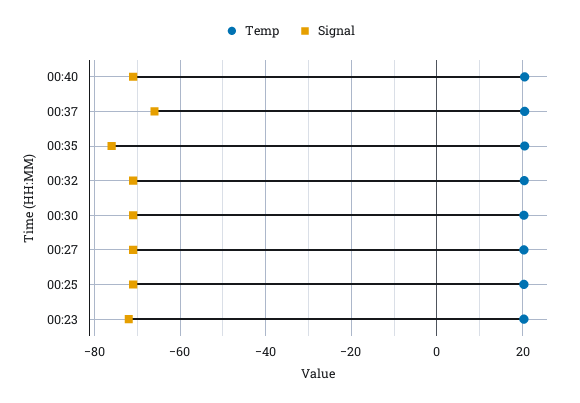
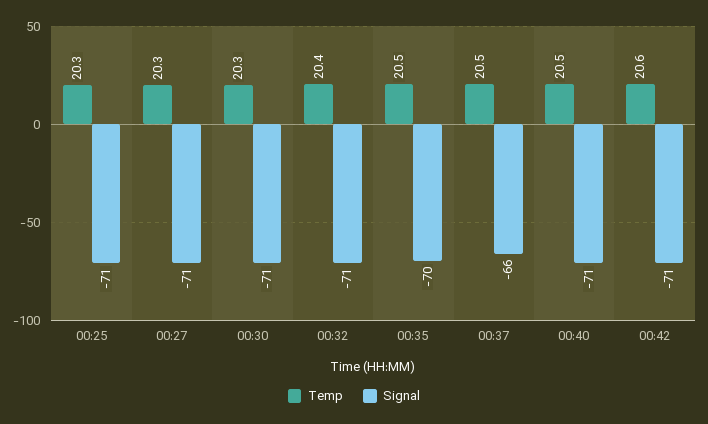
Signal, 00:35: -76 -> -70
Temp, 00:23: 20 -> none
Signal, 00:23: -72 -> none
Temp, 00:42: none -> 20.6
Signal, 00:42: none -> -71

